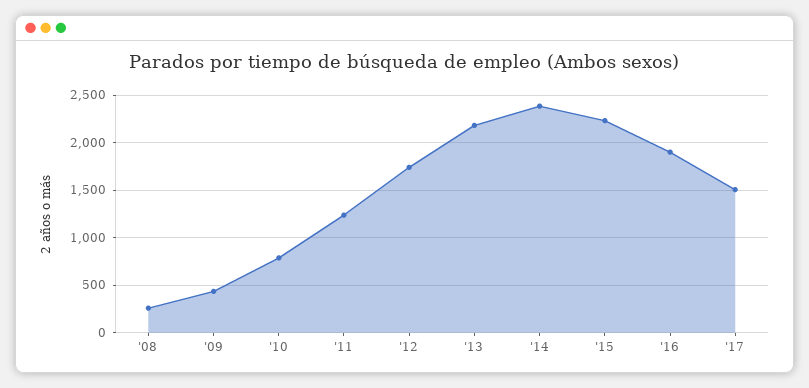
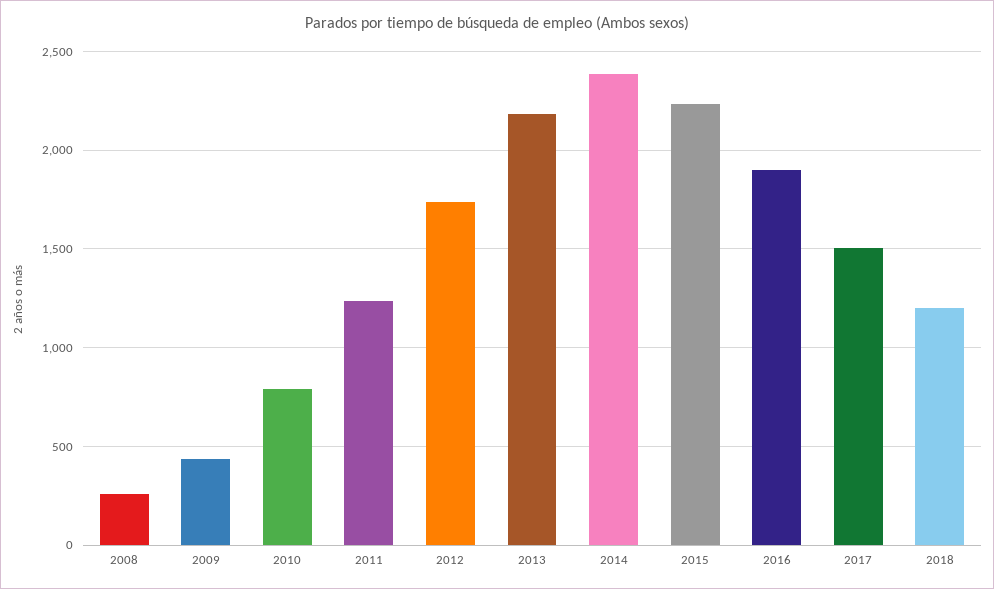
2018: none -> 1200

